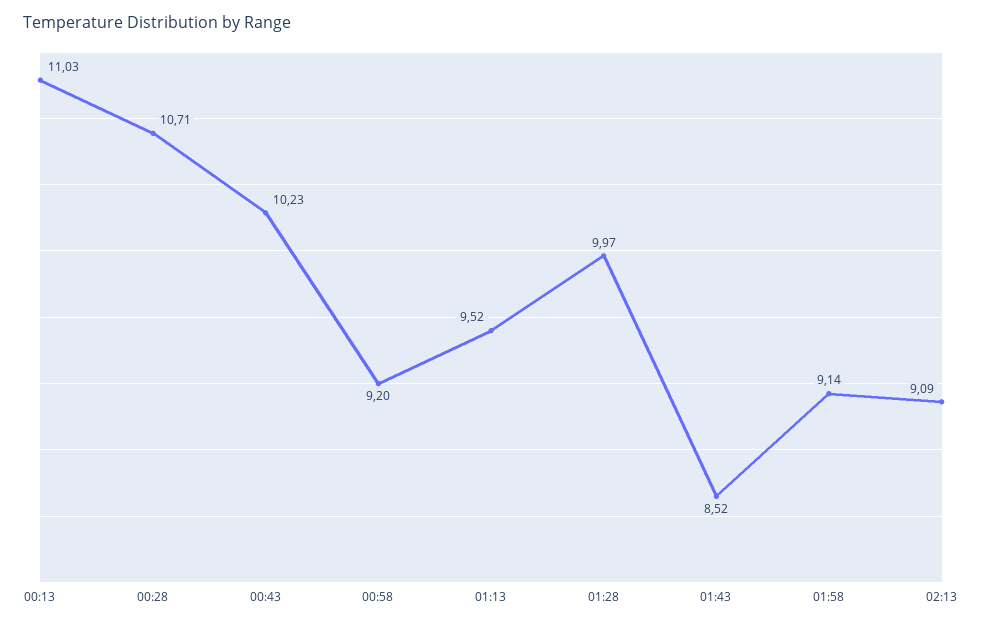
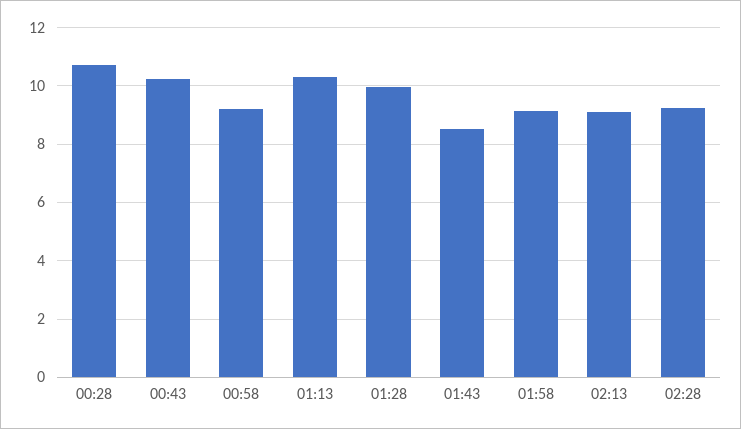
00:13: 11.03 -> none
01:13: 9.52 -> 10.25
02:28: none -> 9.25

